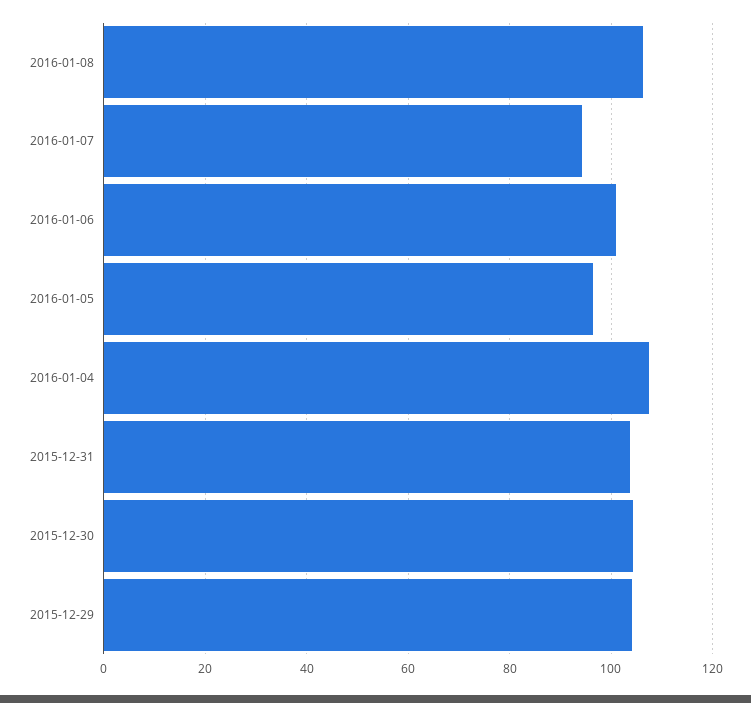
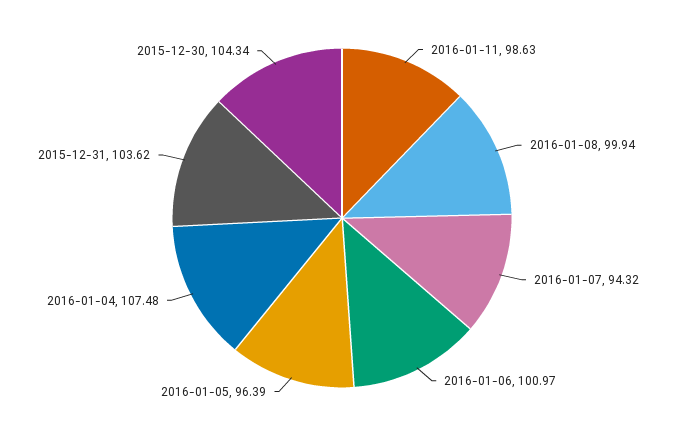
2016-01-08: 106 -> 99.94
2015-12-29: 104 -> none
2016-01-11: none -> 98.63

